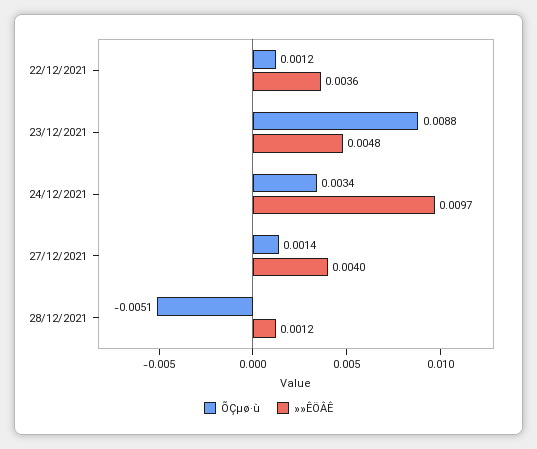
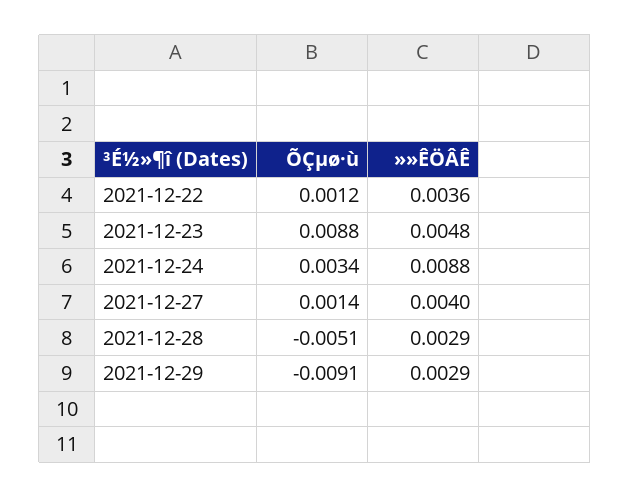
»»ÊÖÂÊ, 24/12/2021: 0.0097 -> 0.0088
»»ÊÖÂÊ, 28/12/2021: 0.0012 -> 0.0029
ÕÇµø·ù, 2021-12-29: none -> -0.0091
»»ÊÖÂÊ, 2021-12-29: none -> 0.0029

